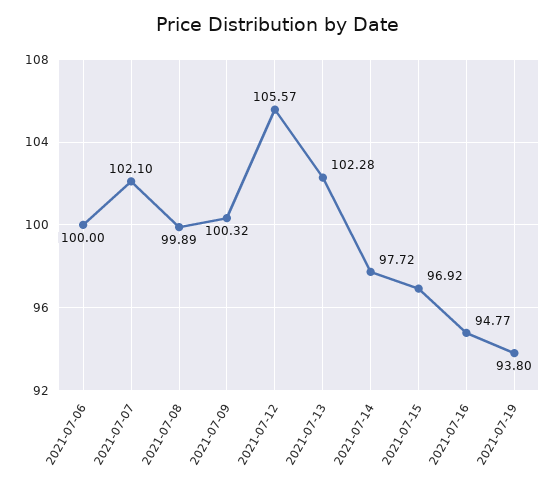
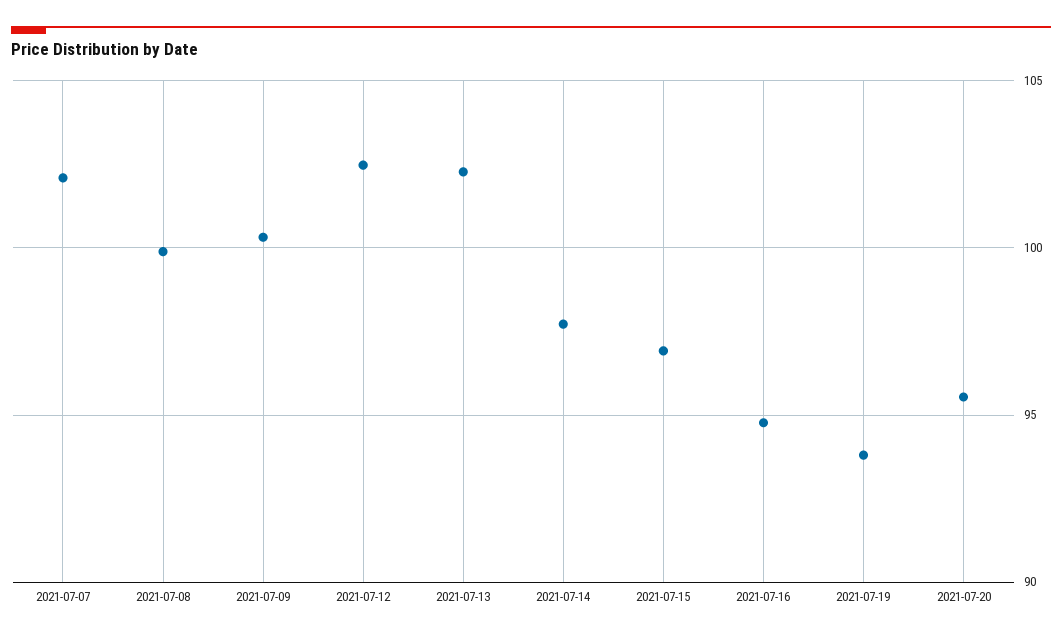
2021-07-06: 100 -> none
2021-07-12: 105.57 -> 102.5
2021-07-20: none -> 95.5

